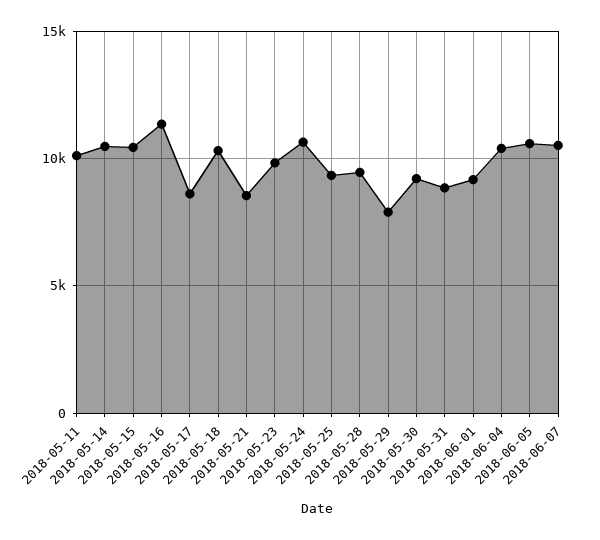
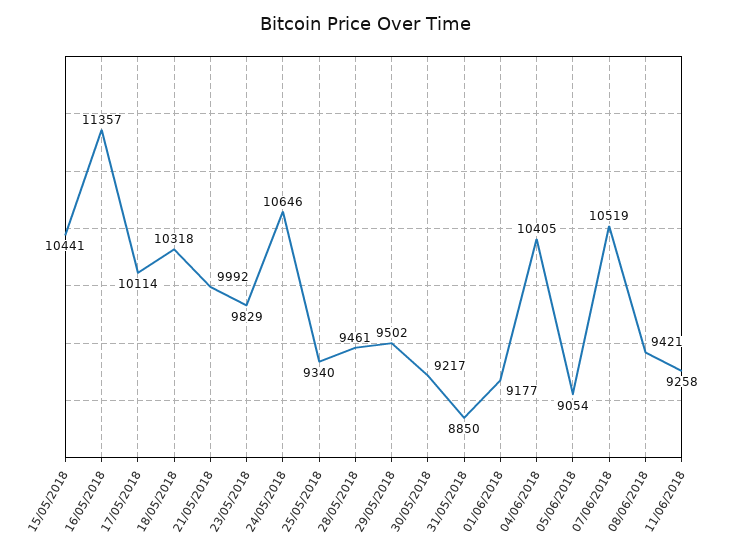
2018-05-11: 10000 -> none
2018-05-14: 10500 -> none
2018-05-17: 8500 -> 10114
2018-05-21: 8500 -> 9992
2018-05-29: 8000 -> 9502
2018-06-05: 10500 -> 9054
08/06/2018: none -> 9421
11/06/2018: none -> 9258

